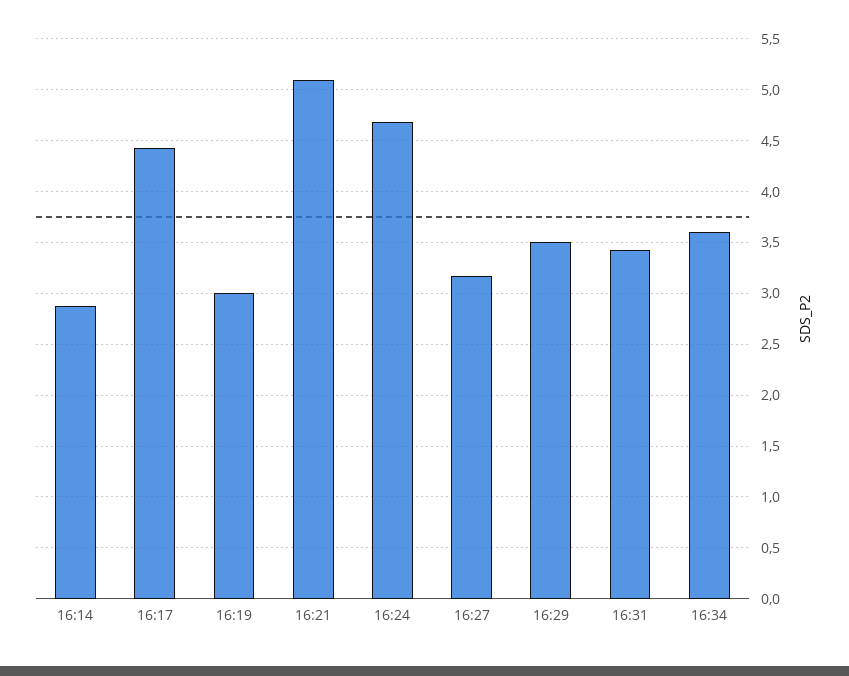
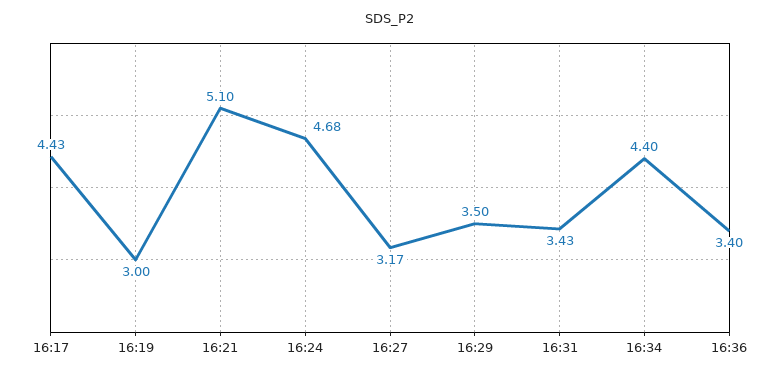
16:14: 2.9 -> none
16:34: 3.6 -> 4.4
16:36: none -> 3.4

